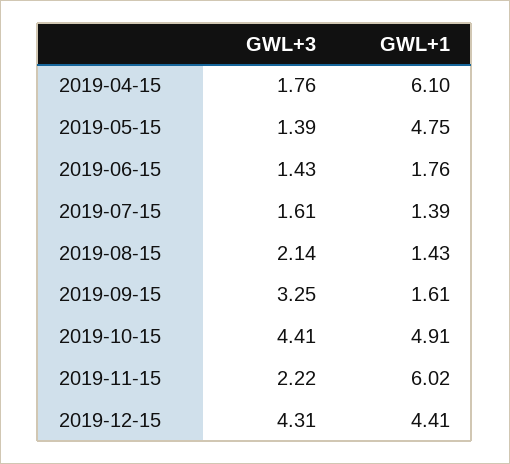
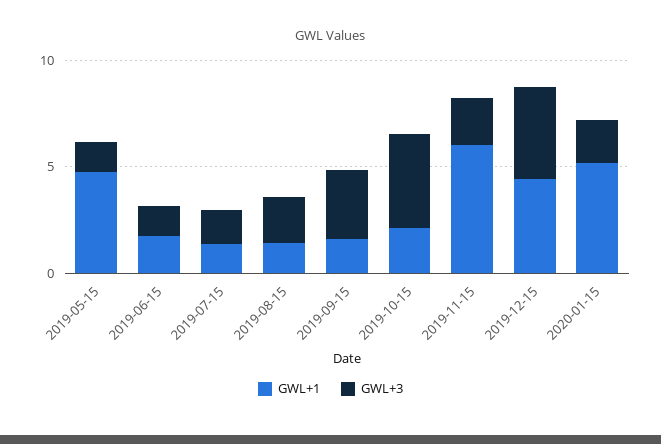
GWL+3, 2019-04-15: 1.76 -> none
GWL+1, 2019-04-15: 6.1 -> none
GWL+1, 2019-10-15: 4.91 -> 2
GWL+1, 2020-01-15: none -> 5
GWL+3, 2020-01-15: none -> 2

